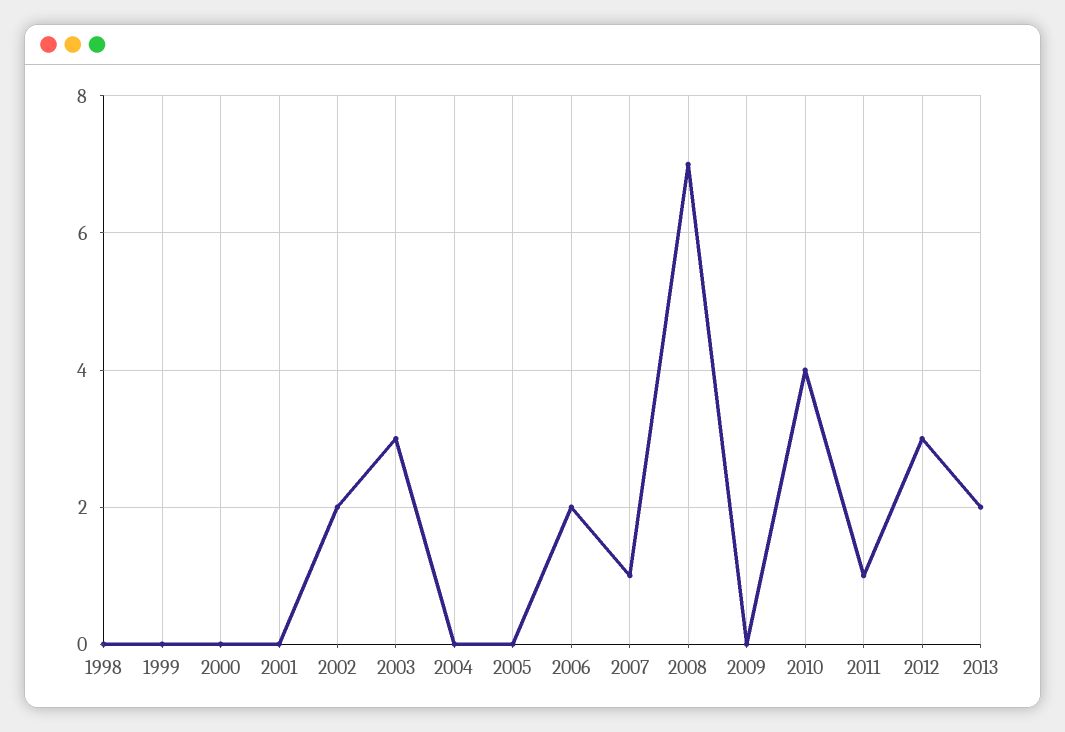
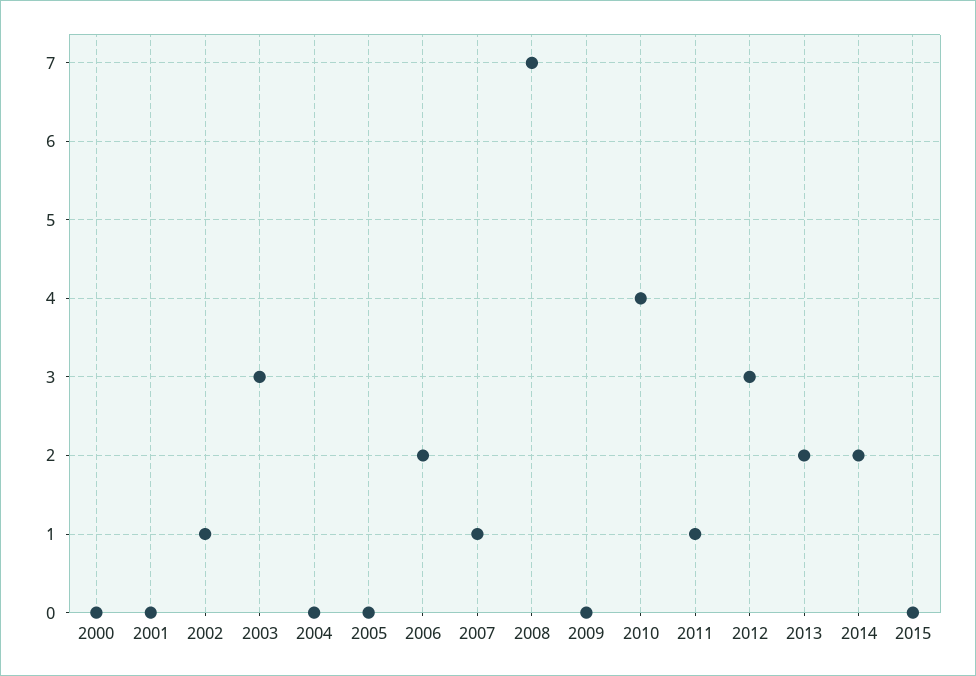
1998: 0 -> none
1999: 0 -> none
2002: 2 -> 1
2014: none -> 2
2015: none -> 0

